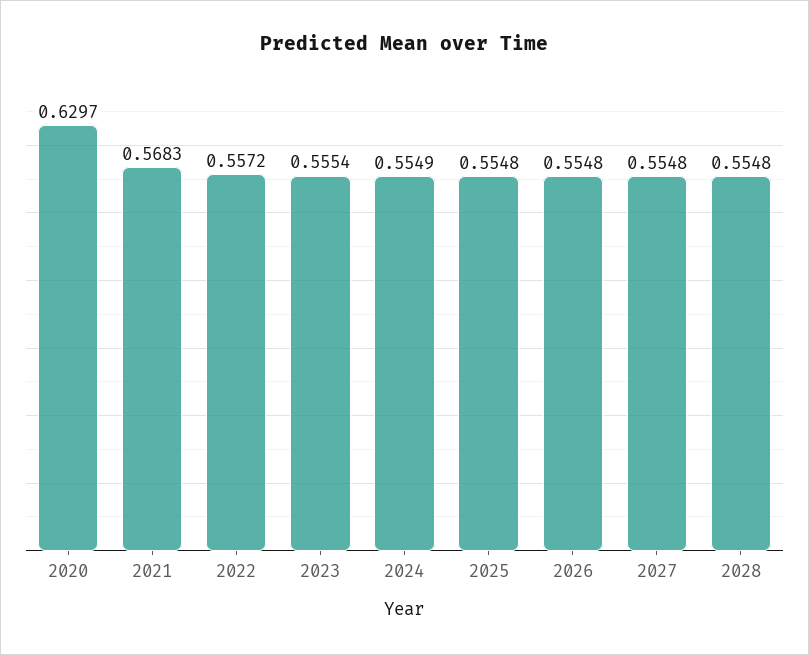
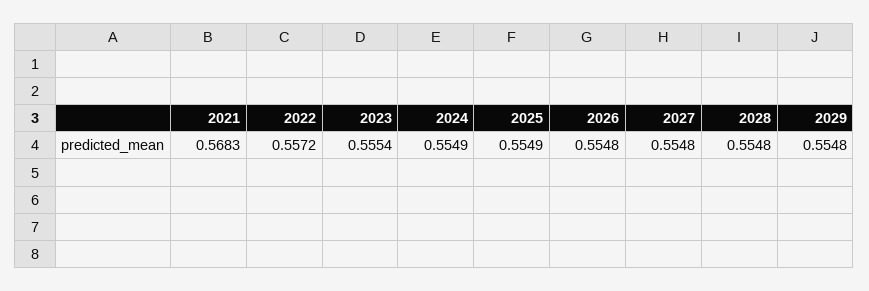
2020: 0.6297 -> none
2025: 0.5548 -> 0.5549
2029: none -> 0.5548

